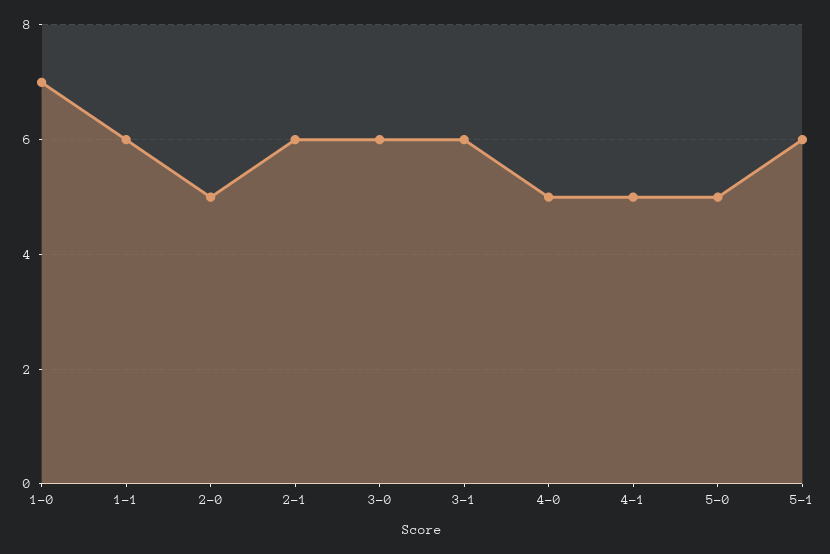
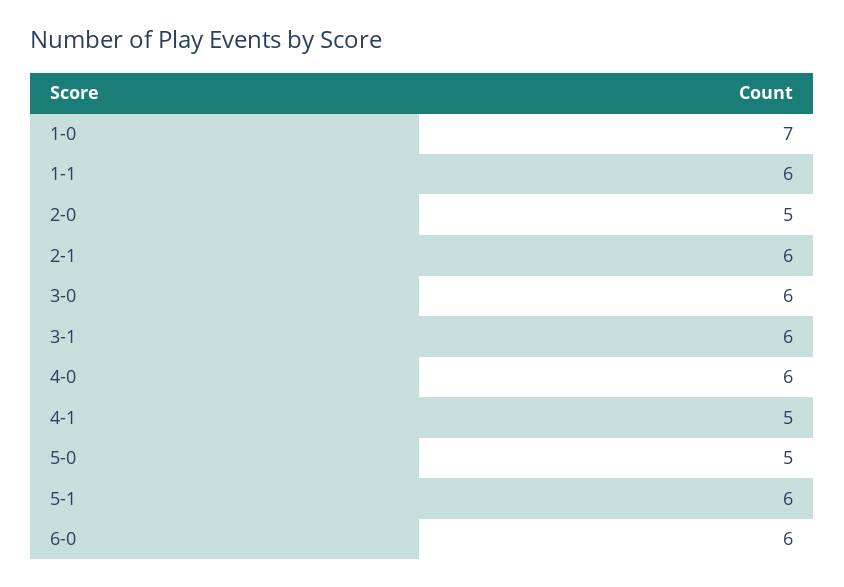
4-0: 5 -> 6
6-0: none -> 6

